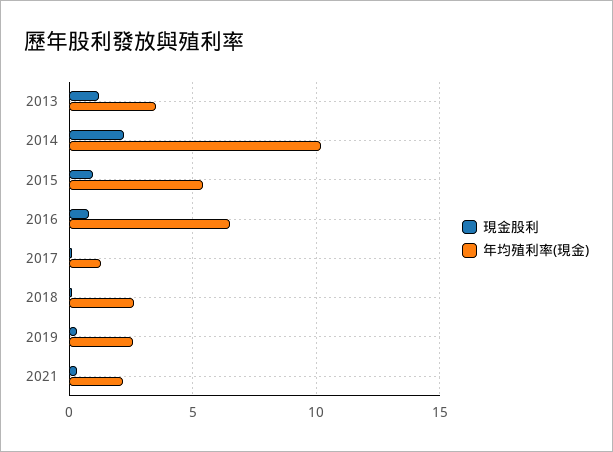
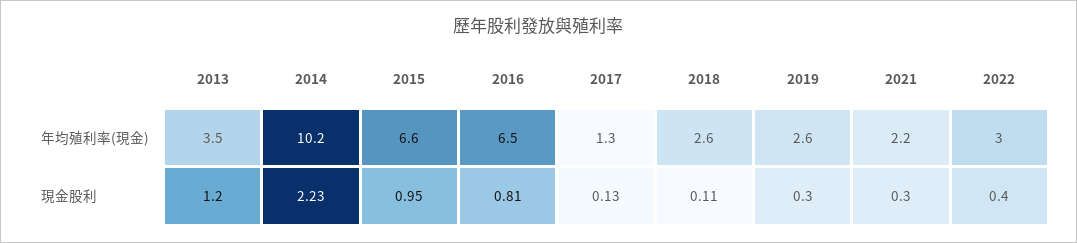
年均殖利率(現金), 2015: 5.5 -> 6.6
年均殖利率(現金), 2022: none -> 3
現金股利, 2022: none -> 0.4

